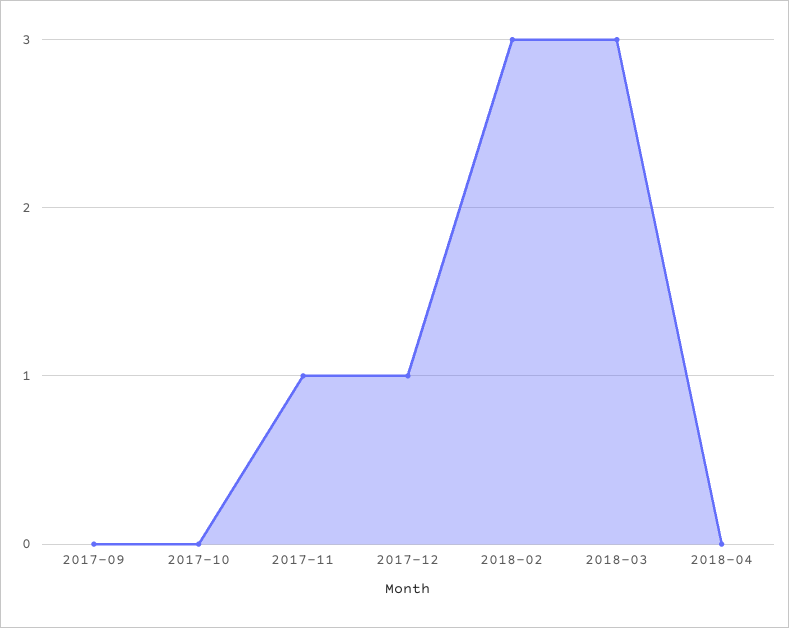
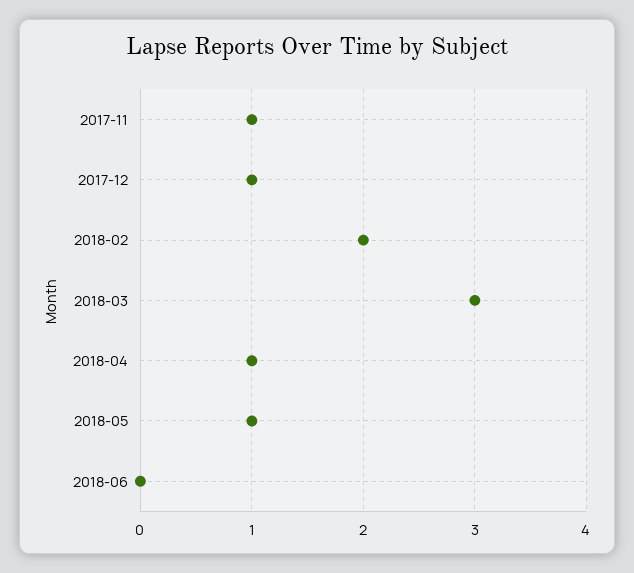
2017-09: 0 -> none
2017-10: 0 -> none
2018-02: 3 -> 2
2018-04: 0 -> 1
2018-05: none -> 1
2018-06: none -> 0

